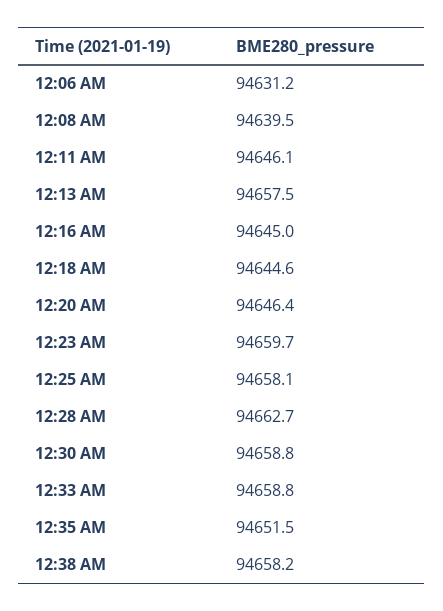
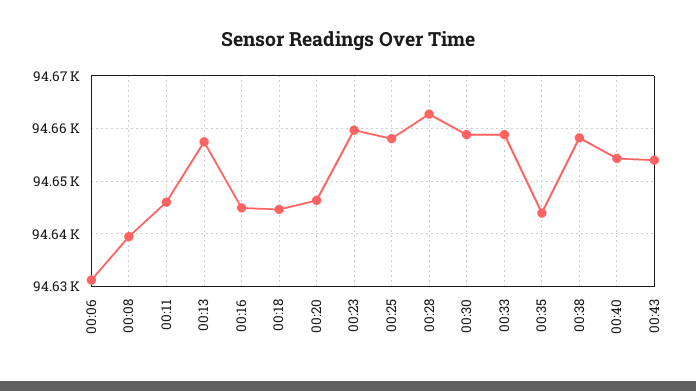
12:35 AM: 94651.5 -> 94644
00:40: none -> 94654
00:43: none -> 94654

